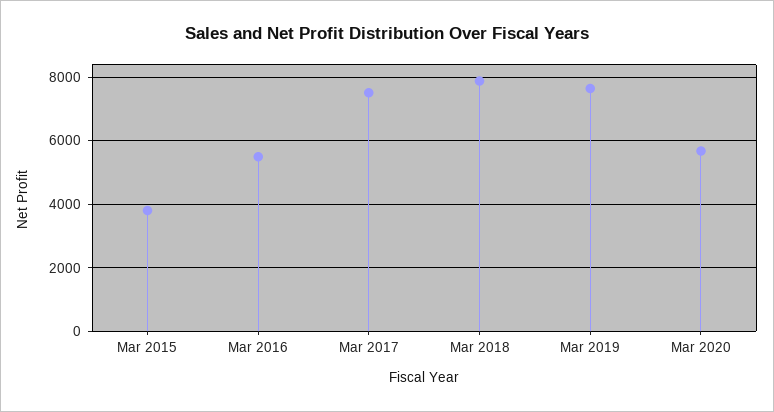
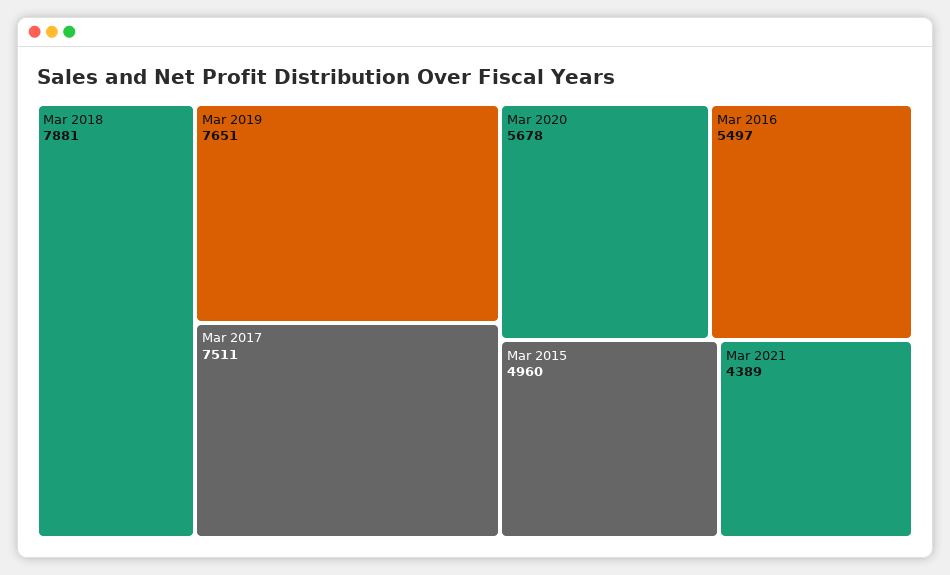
Mar 2015: 3800 -> 4960
Mar 2021: none -> 4389

